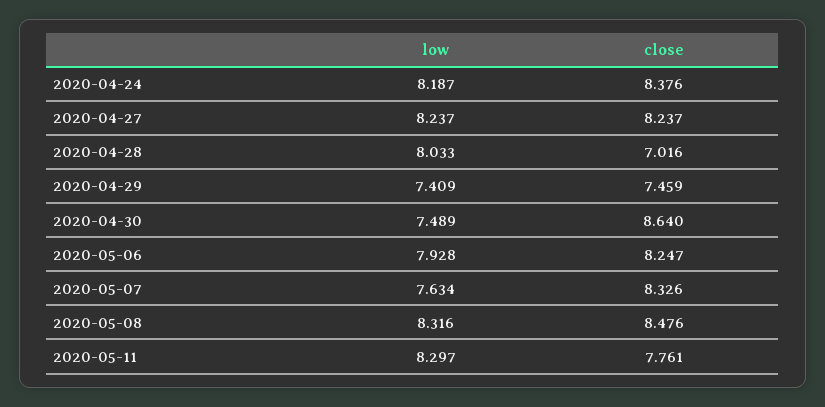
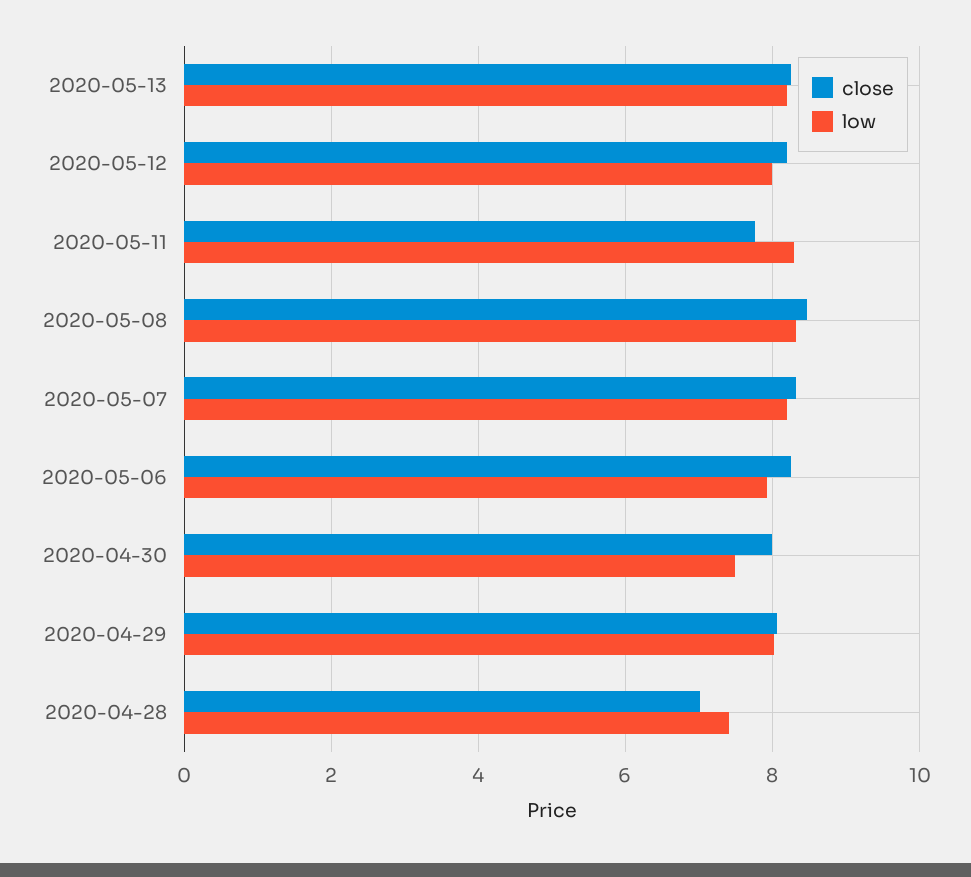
low, 2020-04-24: 8.187 -> none
close, 2020-04-24: 8.376 -> none
low, 2020-04-27: 8.237 -> none
close, 2020-04-27: 8.237 -> none
low, 2020-04-28: 8.033 -> 7.4
low, 2020-04-29: 7.409 -> 8
close, 2020-04-29: 7.459 -> 8
close, 2020-04-30: 8.64 -> 8
low, 2020-05-07: 7.634 -> 8.2
close, 2020-05-13: none -> 8.2
low, 2020-05-13: none -> 8.2
close, 2020-05-12: none -> 8.2
low, 2020-05-12: none -> 8

